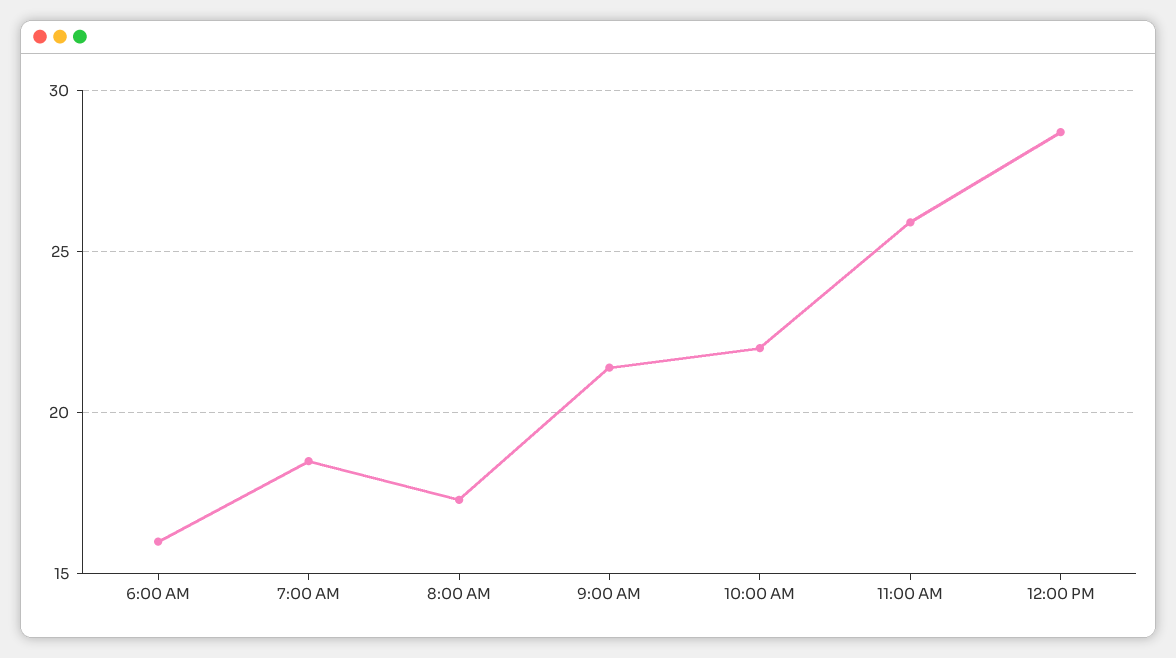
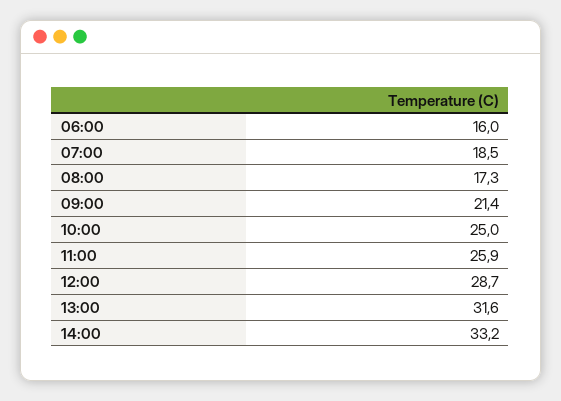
10:00 AM: 22 -> 25
13:00: none -> 31.6
14:00: none -> 33.2

